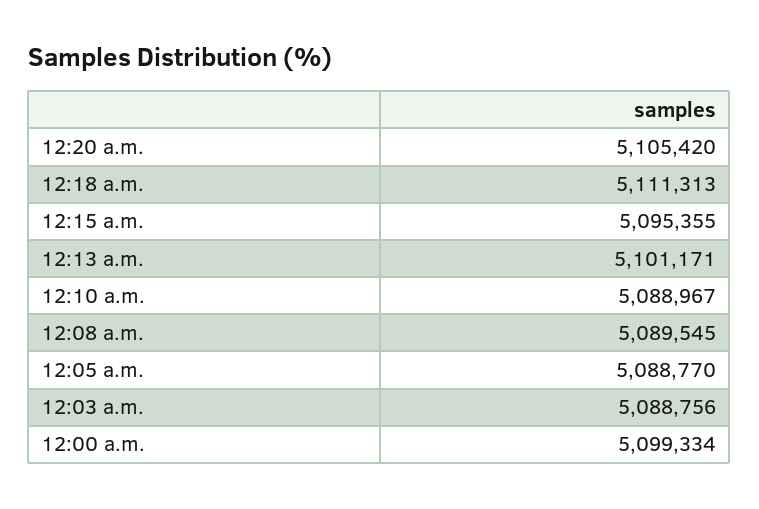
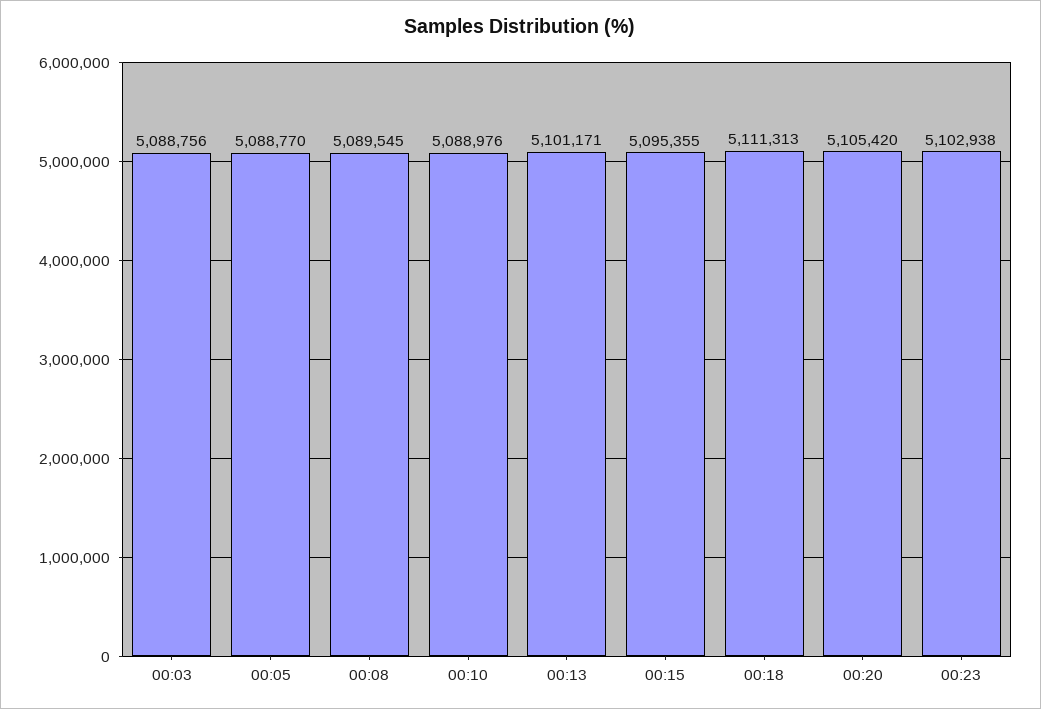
12:10 a.m.: 5088967 -> 5088976
12:00 a.m.: 5099334 -> none
00:23: none -> 5102938

